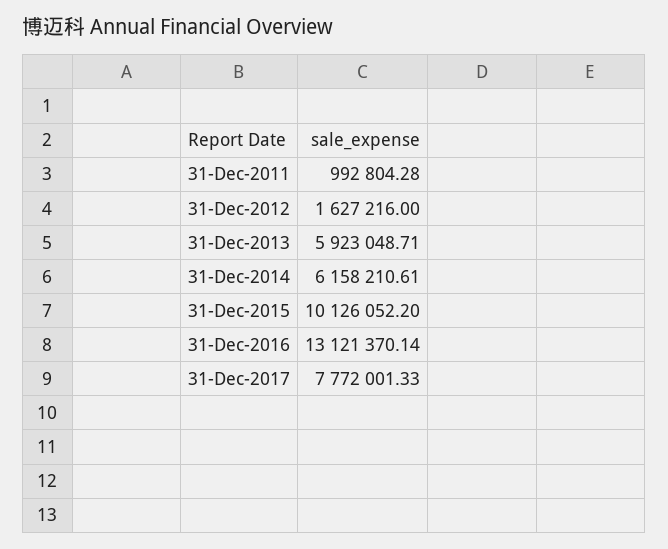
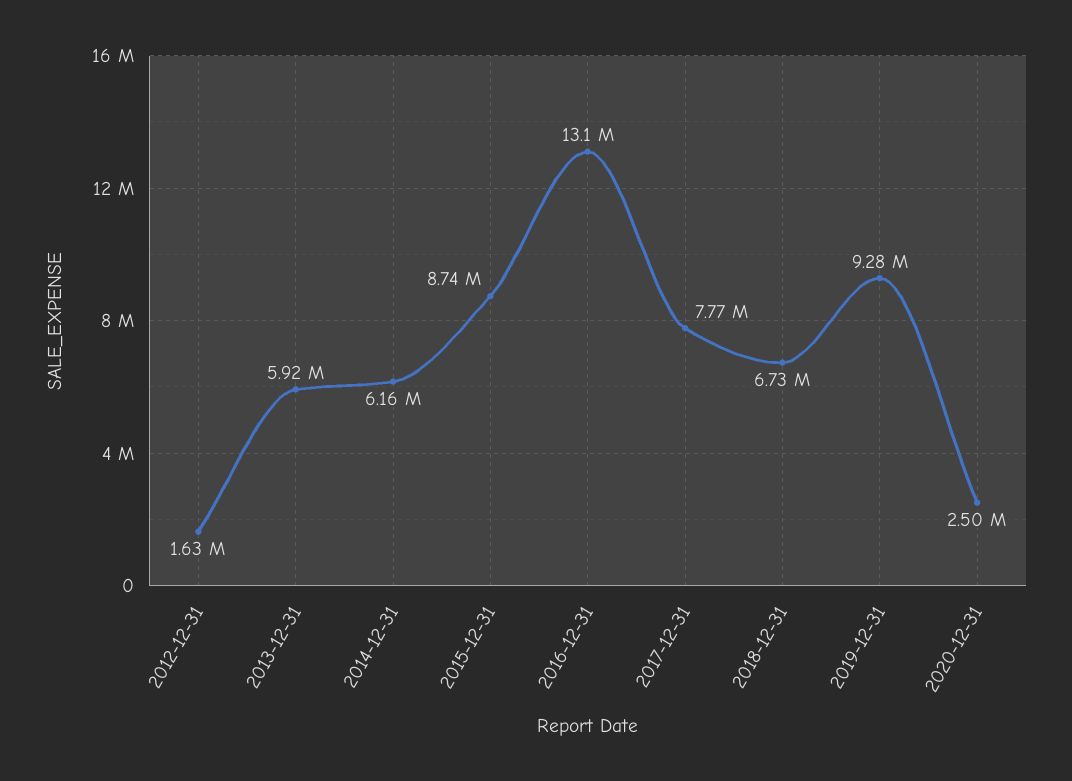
31-Dec-2011: 992804.28 -> none
31-Dec-2015: 10126052.2 -> 8740000
2018-12-31: none -> 6730000
2019-12-31: none -> 9280000
2020-12-31: none -> 2500000

